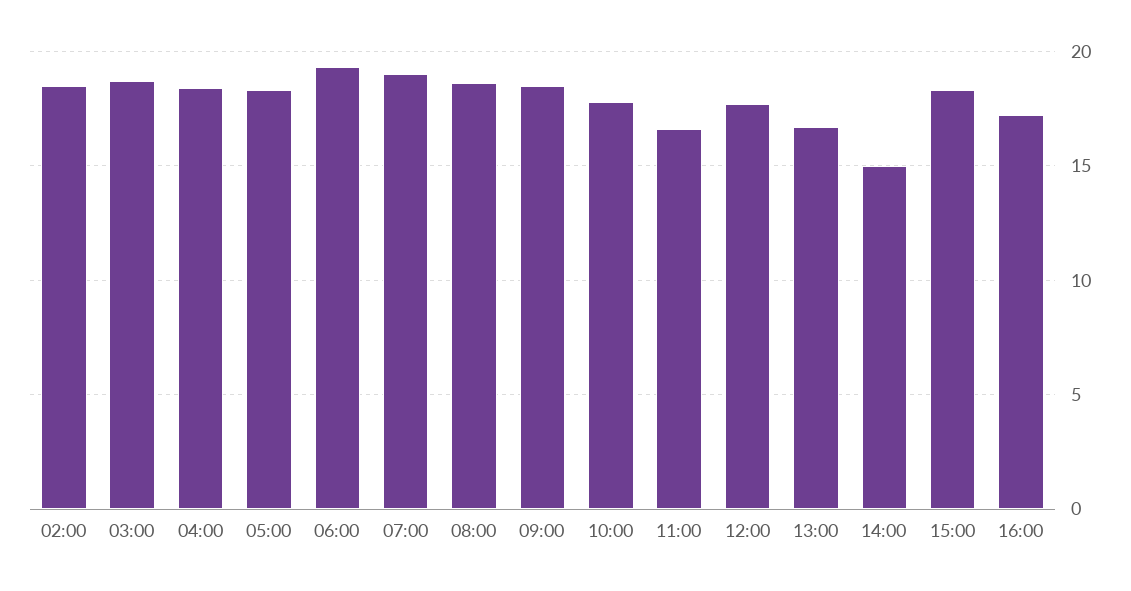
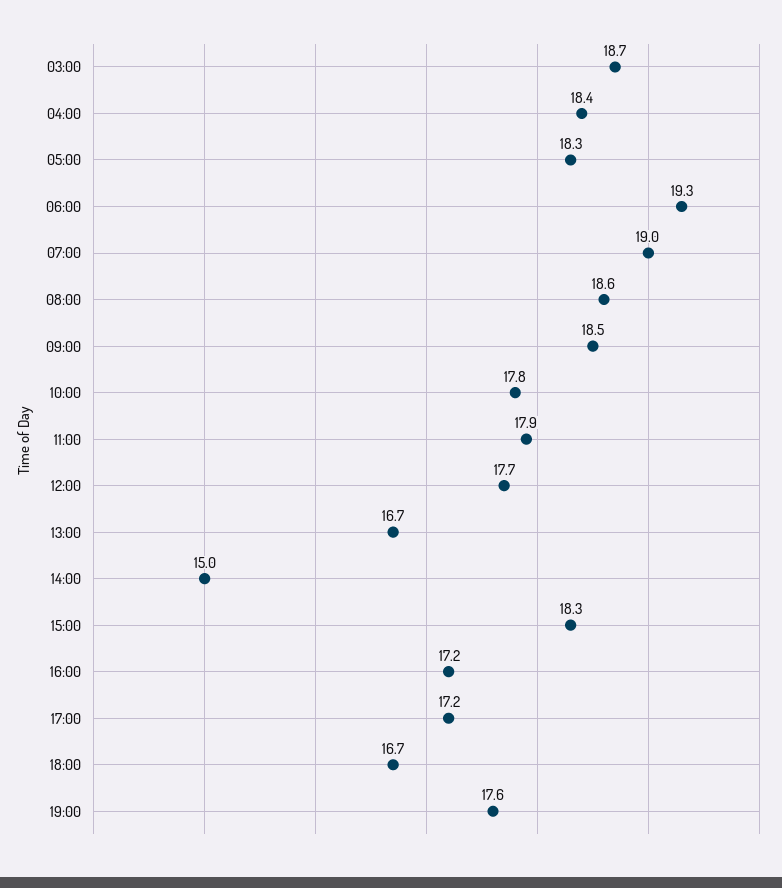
02:00: 18.5 -> none
11:00: 16.5 -> 17.9
17:00: none -> 17.2
18:00: none -> 16.7
19:00: none -> 17.6

